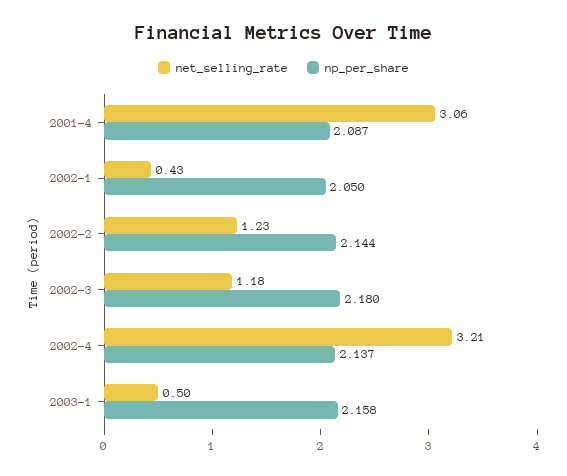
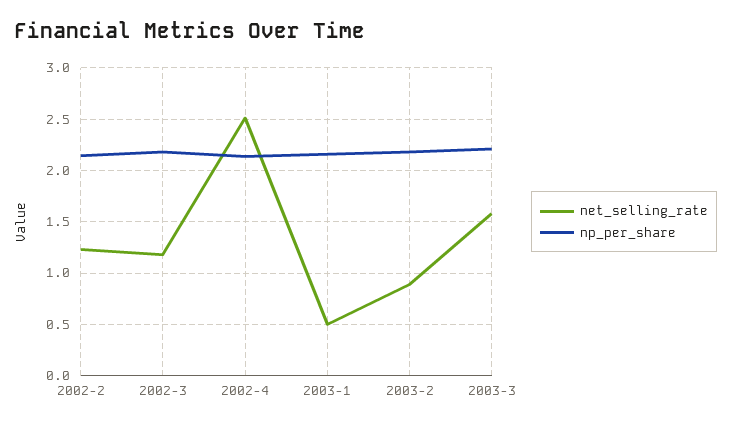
net_selling_rate, 2001-4: 3.06 -> none
np_per_share, 2001-4: 2.087 -> none
net_selling_rate, 2002-1: 0.43 -> none
np_per_share, 2002-1: 2.05 -> none
net_selling_rate, 2002-4: 3.21 -> 2.5
net_selling_rate, 2003-2: none -> 0.9
np_per_share, 2003-2: none -> 2.2
net_selling_rate, 2003-3: none -> 1.6
np_per_share, 2003-3: none -> 2.2

